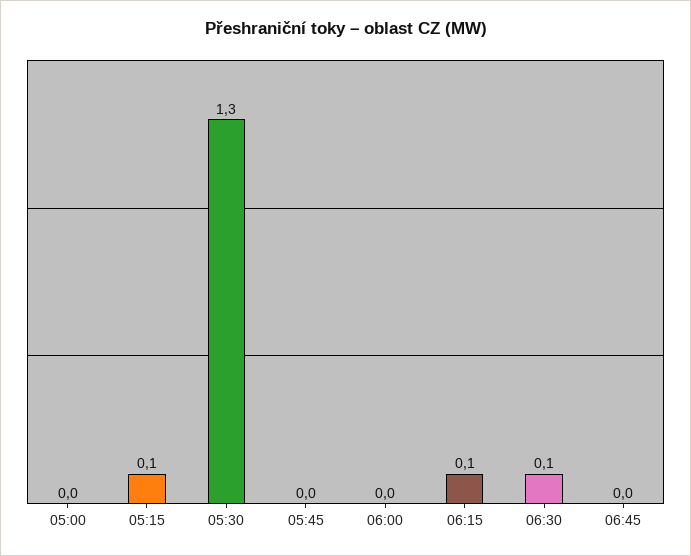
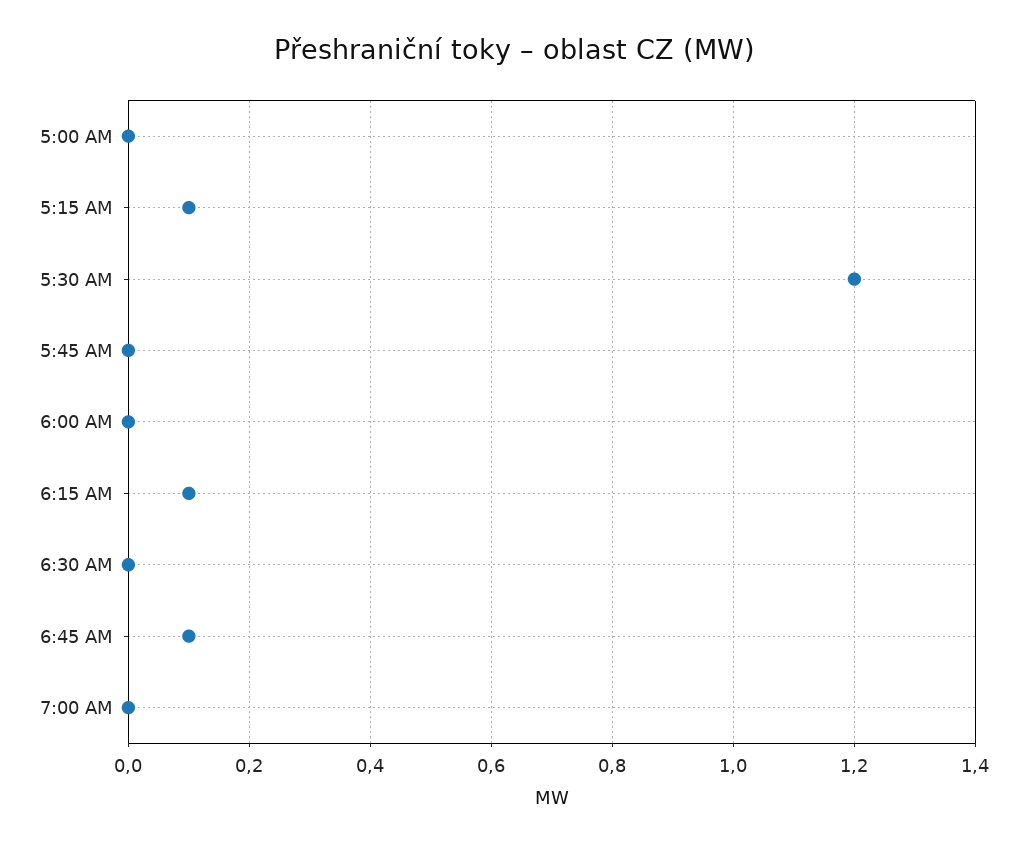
05:30: 1.3 -> 1.2
06:30: 0.1 -> 0
06:45: 0 -> 0.1
7:00 AM: none -> 0

